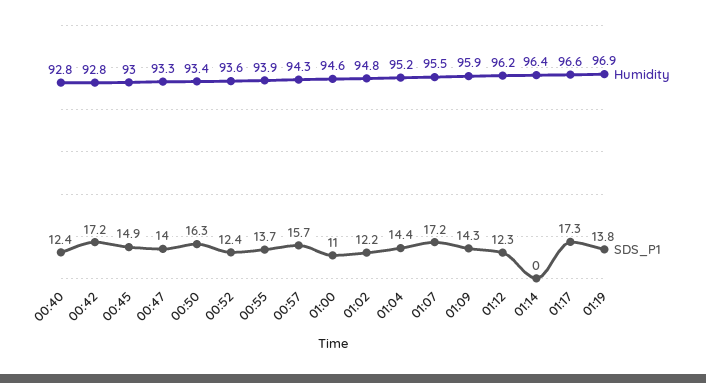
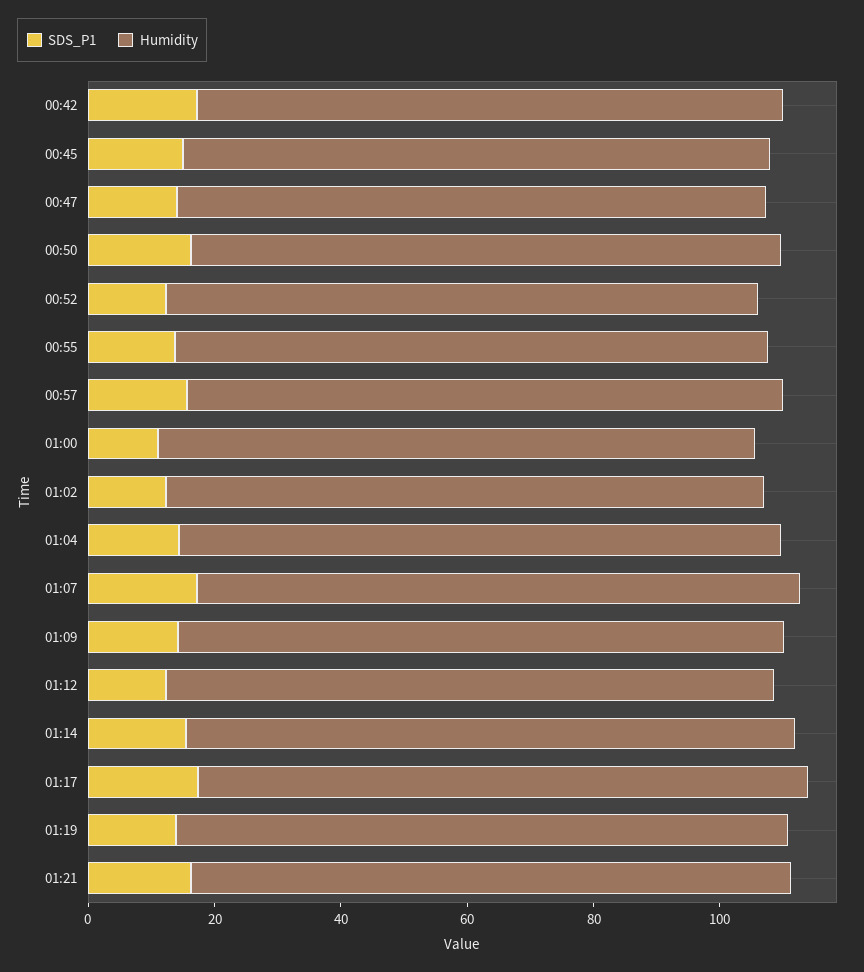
Humidity, 00:40: 92.8 -> none
SDS_P1, 00:40: 12.4 -> none
SDS_P1, 01:14: 0 -> 15
SDS_P1, 01:21: none -> 15
Humidity, 01:21: none -> 95

